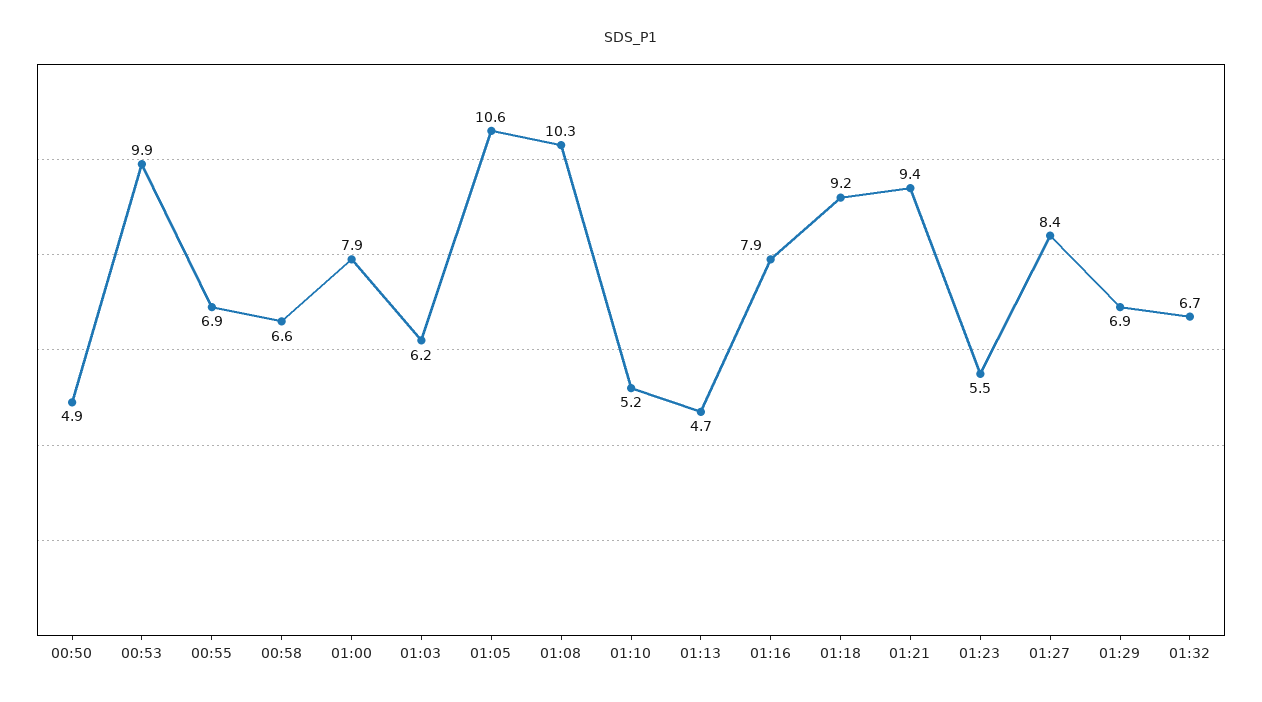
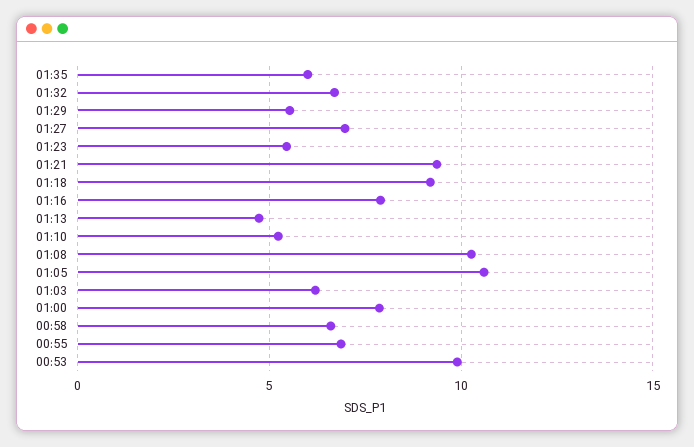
00:50: 4.9 -> none
01:27: 8.4 -> 7
01:29: 6.9 -> 5.5
01:35: none -> 6

